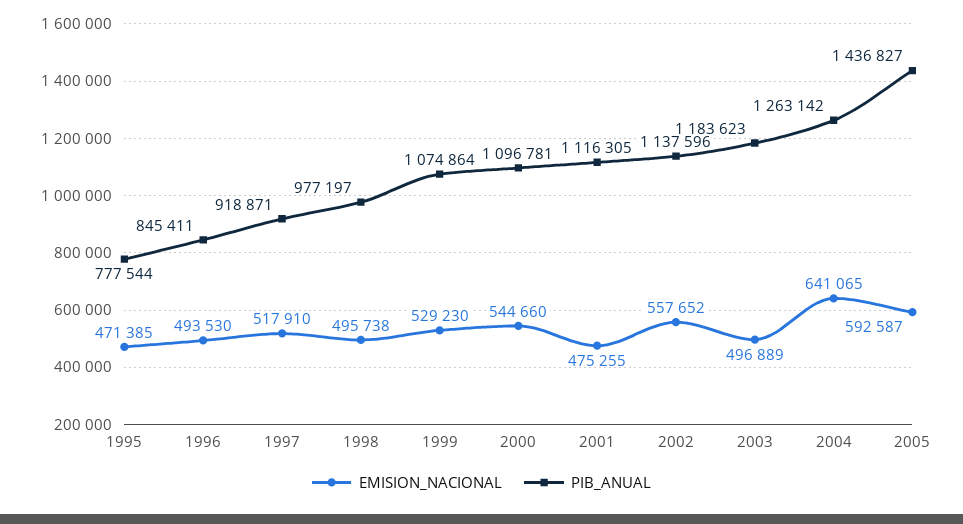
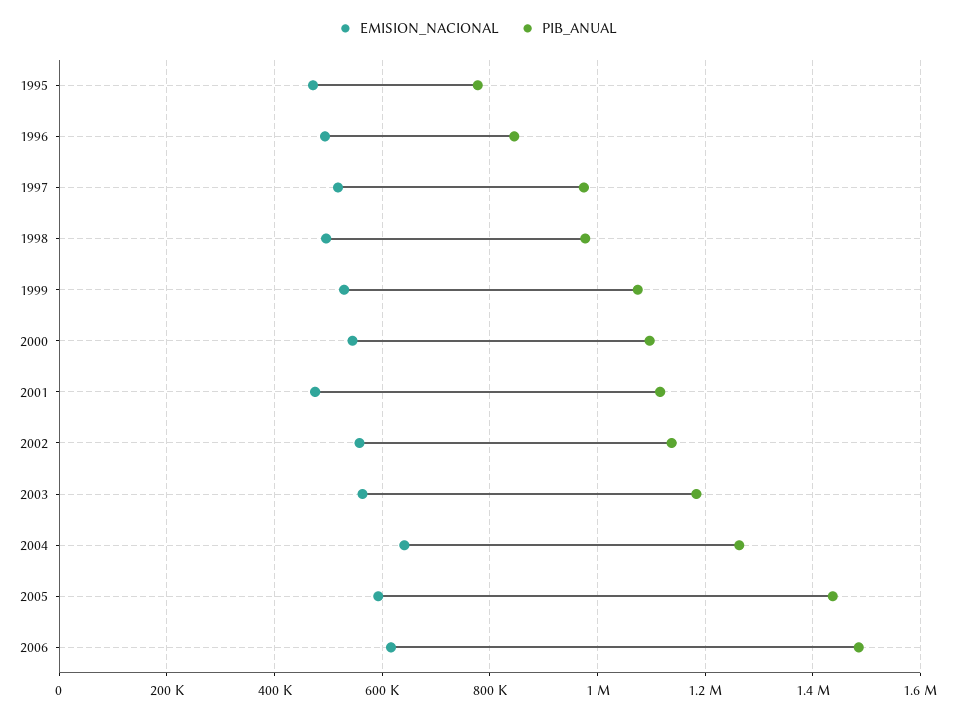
PIB_ANUAL, 1997: 918871 -> 980000
EMISION_NACIONAL, 2003: 496889 -> 560000
EMISION_NACIONAL, 2006: none -> 620000
PIB_ANUAL, 2006: none -> 1480000

